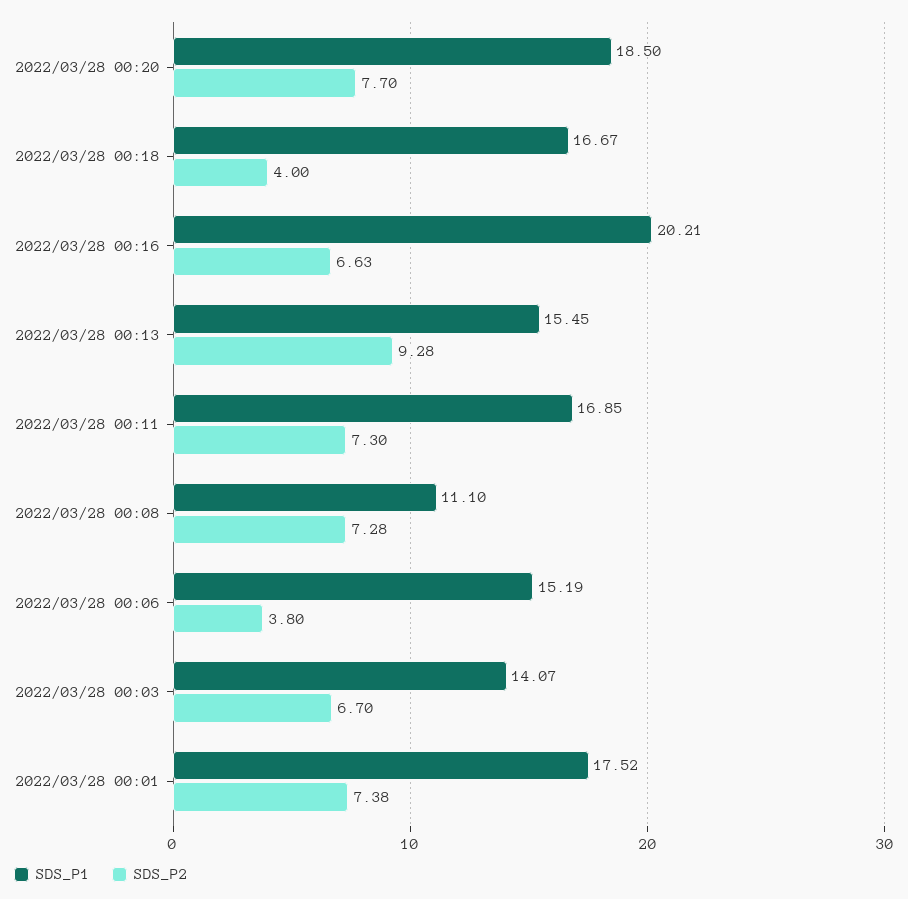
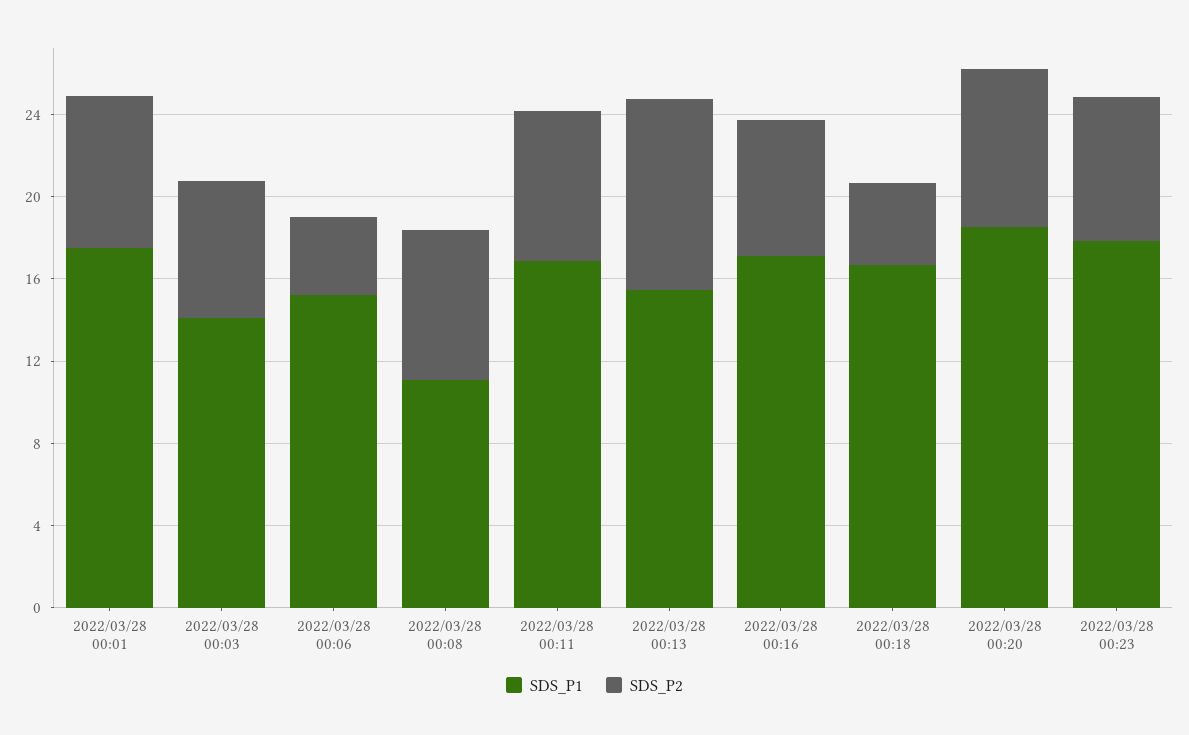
SDS_P1, 2022/03/28 00:16: 20.21 -> 17
SDS_P1, 2022/03/28 00:23: none -> 18
SDS_P2, 2022/03/28 00:23: none -> 7

